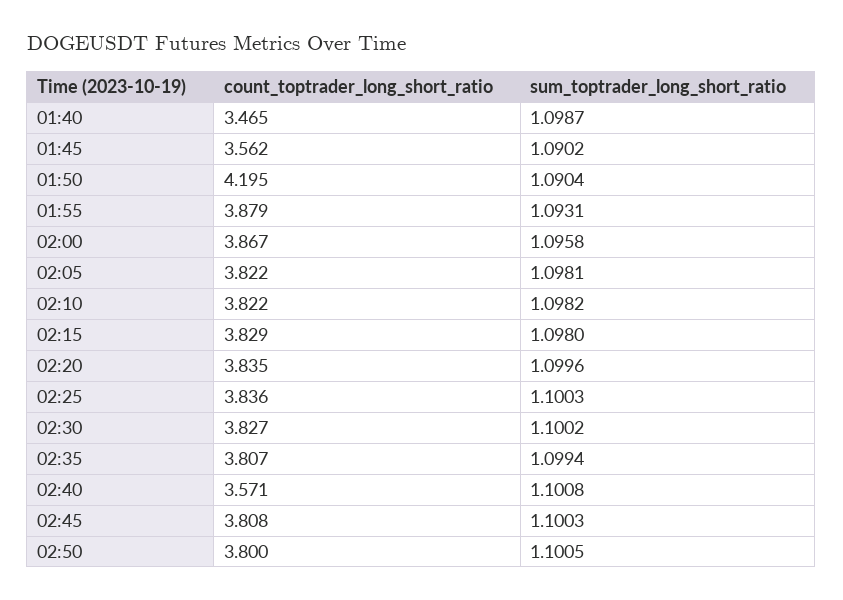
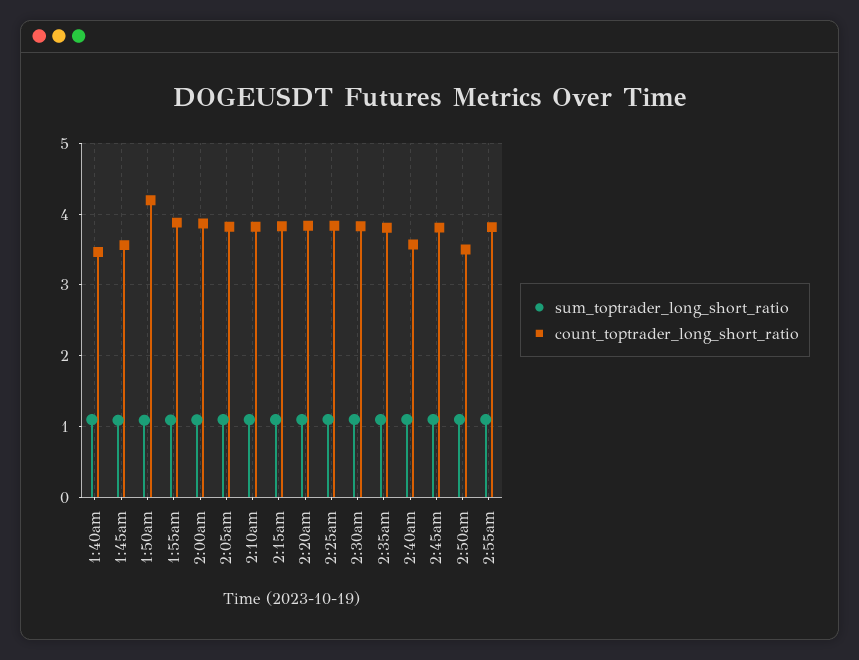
count_toptrader_long_short_ratio, 02:50: 3.8 -> 3.5
sum_toptrader_long_short_ratio, 2:55am: none -> 1.1
count_toptrader_long_short_ratio, 2:55am: none -> 3.8

